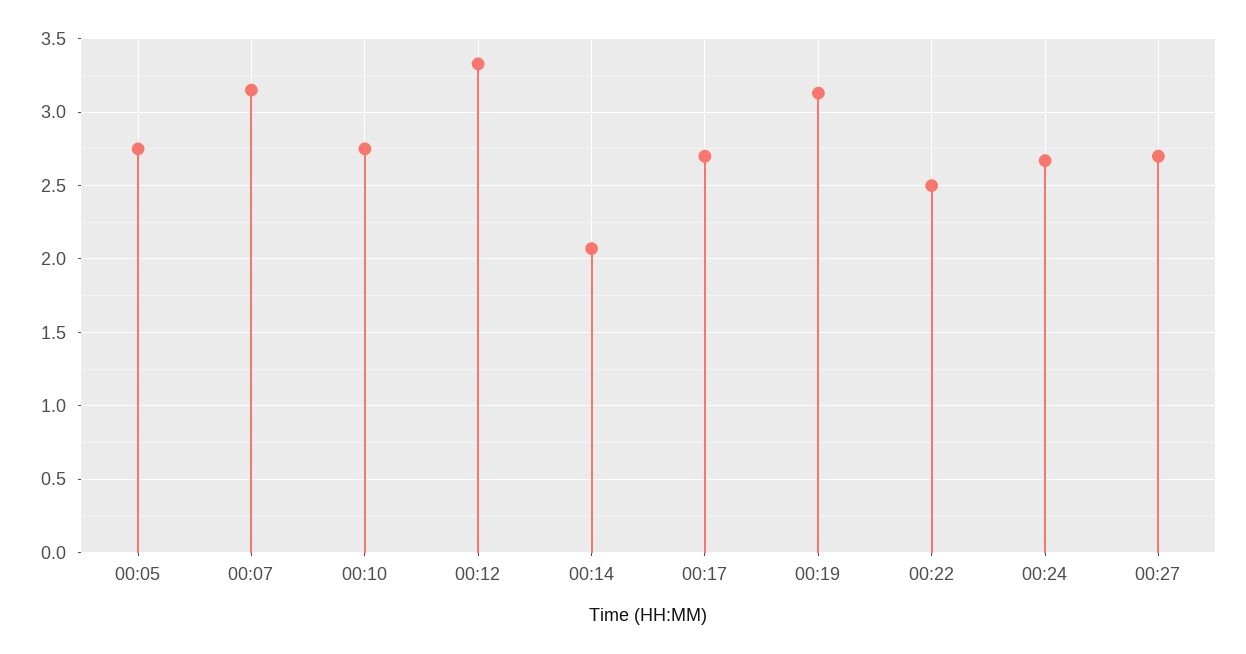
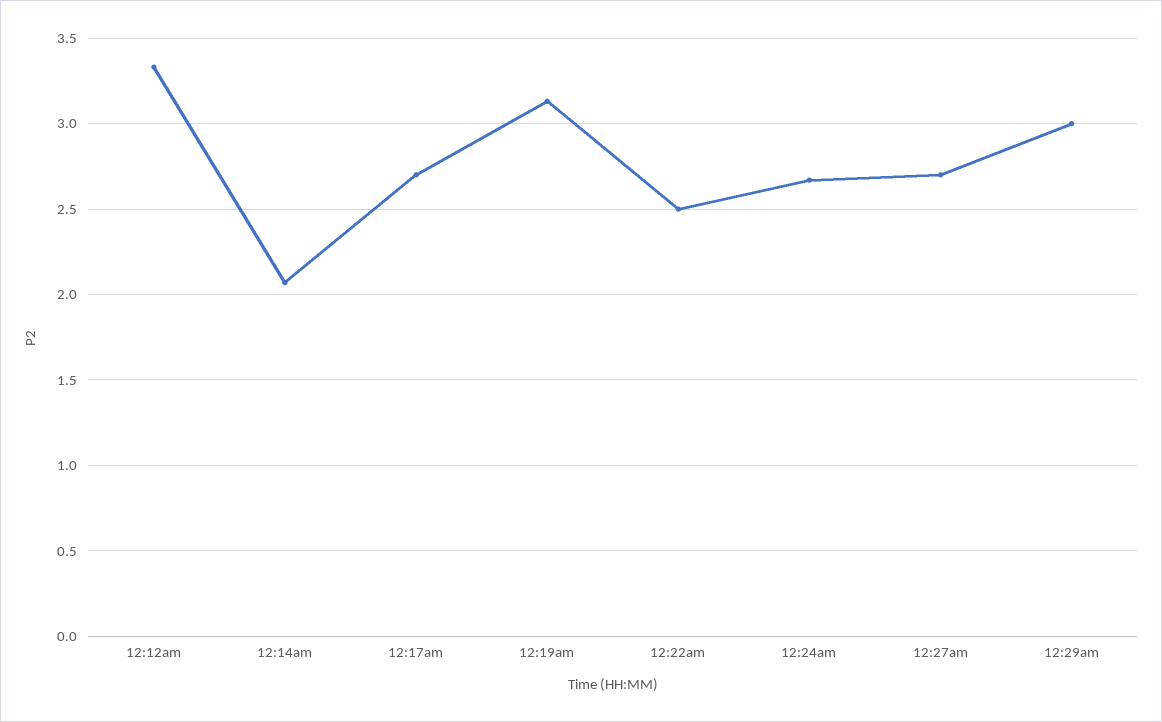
00:05: 2.75 -> none
00:07: 3.15 -> none
00:10: 2.75 -> none
12:29am: none -> 3

